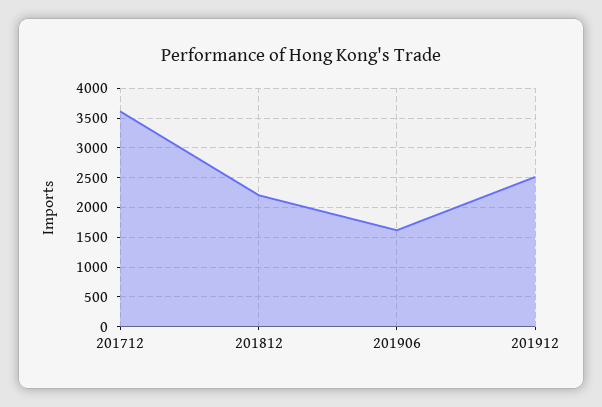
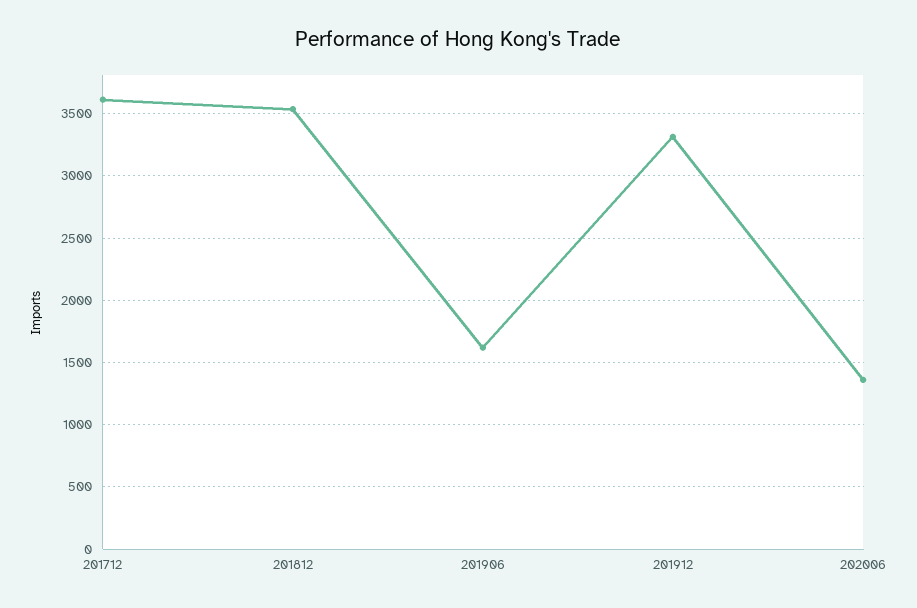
201812: 2250 -> 3550
201912: 2500 -> 3300
202006: none -> 1350

